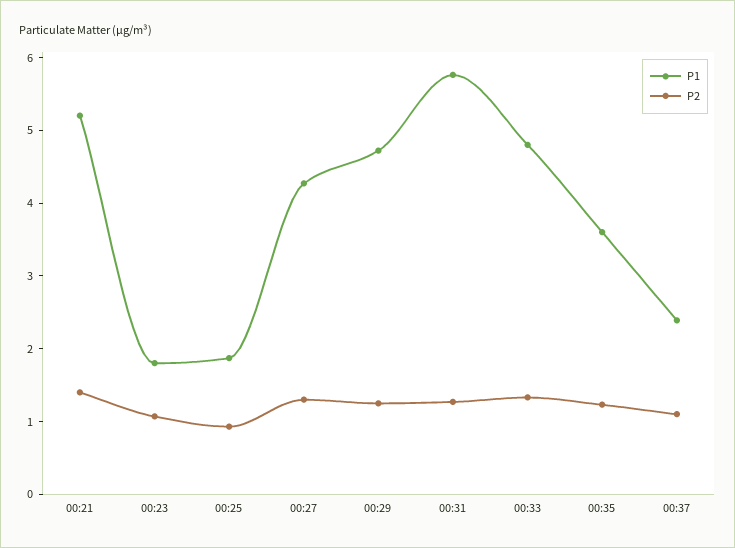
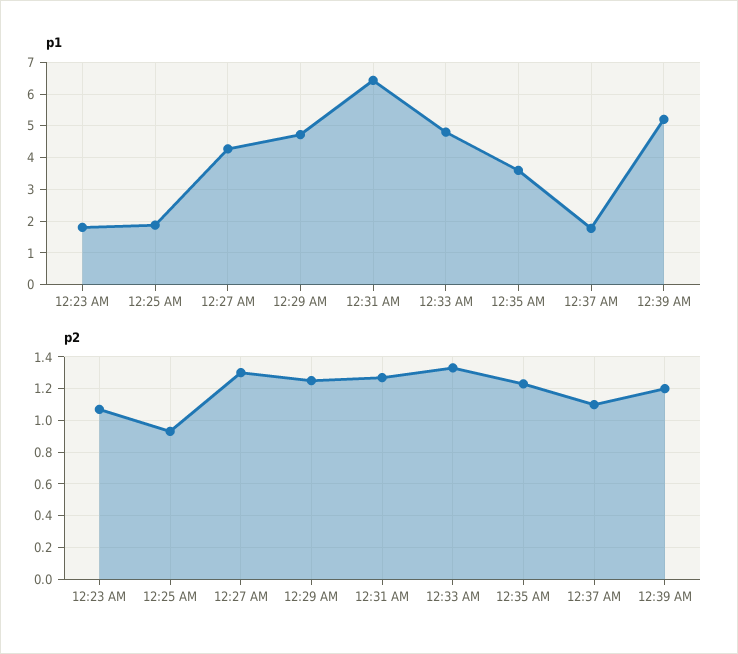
P1, 00:21: 5.2 -> none
P2, 00:21: 1.4 -> none
P1, 00:31: 5.8 -> 6.4
P1, 00:37: 2.4 -> 1.8
P1, 12:39 AM: none -> 5.2
P2, 12:39 AM: none -> 1.2

